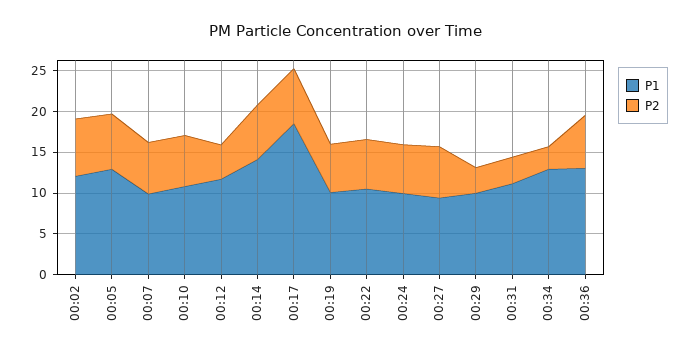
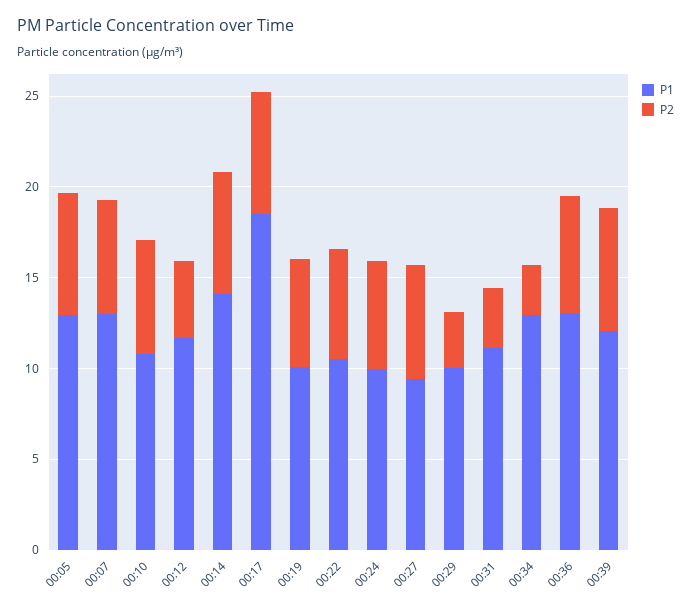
P1, 00:02: 12 -> none
P2, 00:02: 7 -> none
P1, 00:07: 10 -> 13
P1, 00:39: none -> 12
P2, 00:39: none -> 7

